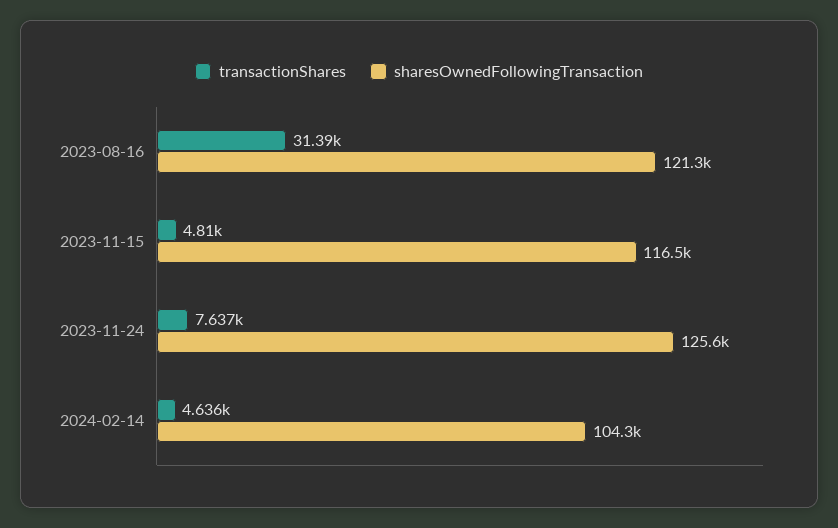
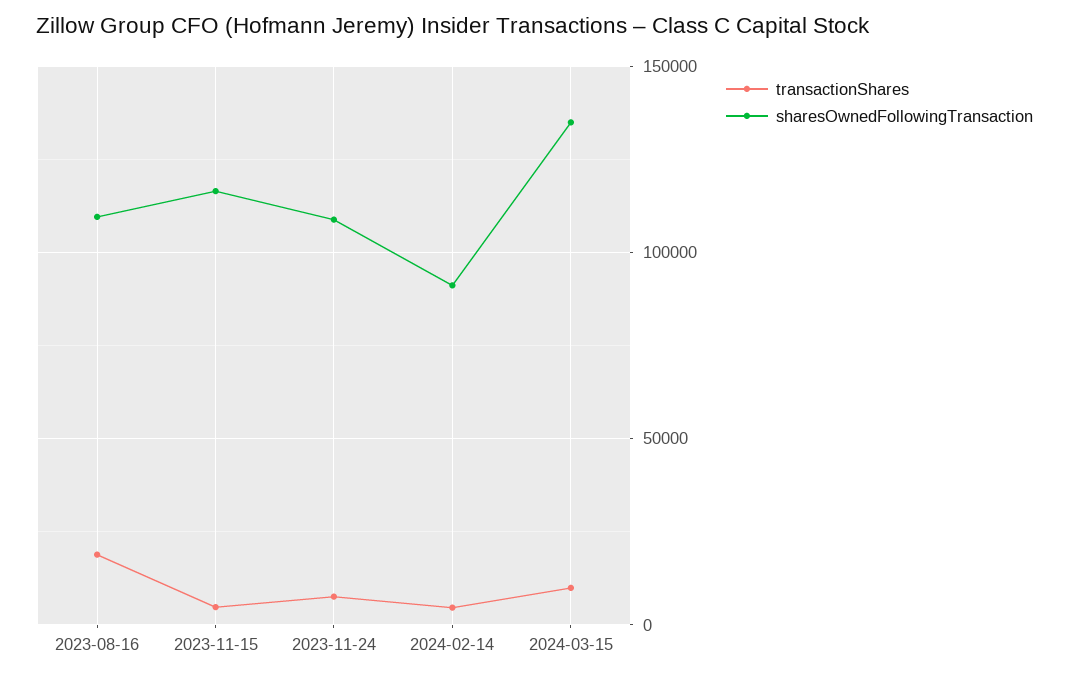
transactionShares, 2023-08-16: 31390 -> 20000
sharesOwnedFollowingTransaction, 2023-08-16: 121300 -> 110000
sharesOwnedFollowingTransaction, 2023-11-24: 125600 -> 110000
sharesOwnedFollowingTransaction, 2024-02-14: 104300 -> 90000
transactionShares, 2024-03-15: none -> 10000
sharesOwnedFollowingTransaction, 2024-03-15: none -> 135000

